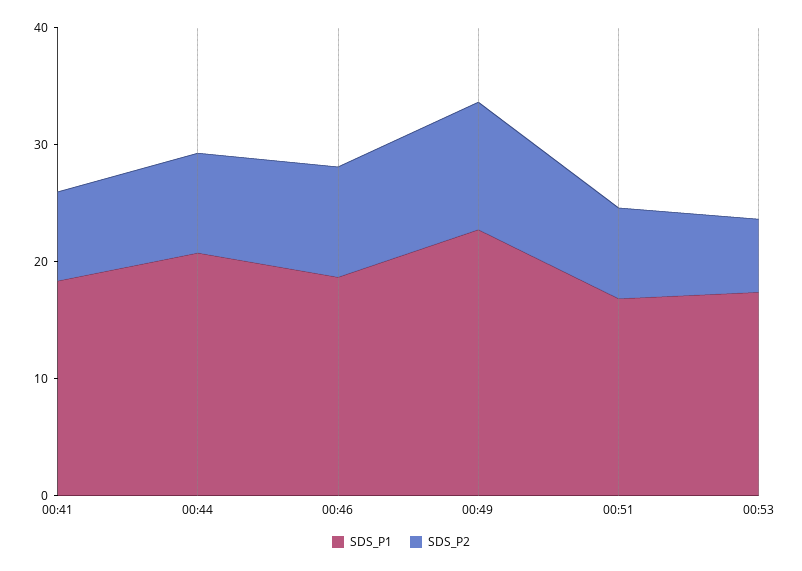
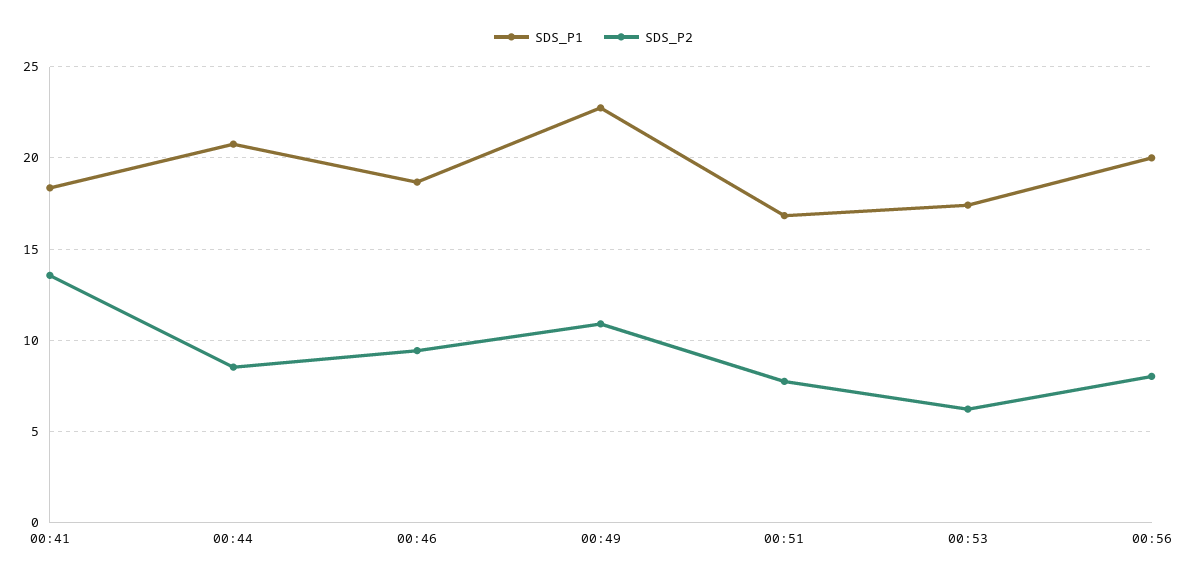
SDS_P2, 00:41: 8 -> 13.5
SDS_P1, 00:56: none -> 20
SDS_P2, 00:56: none -> 8

